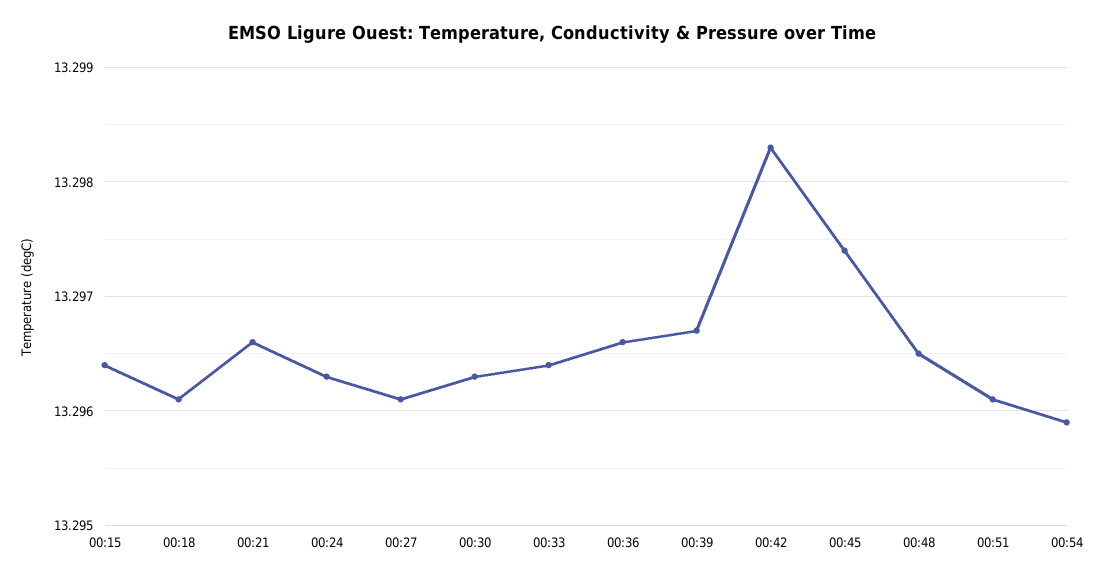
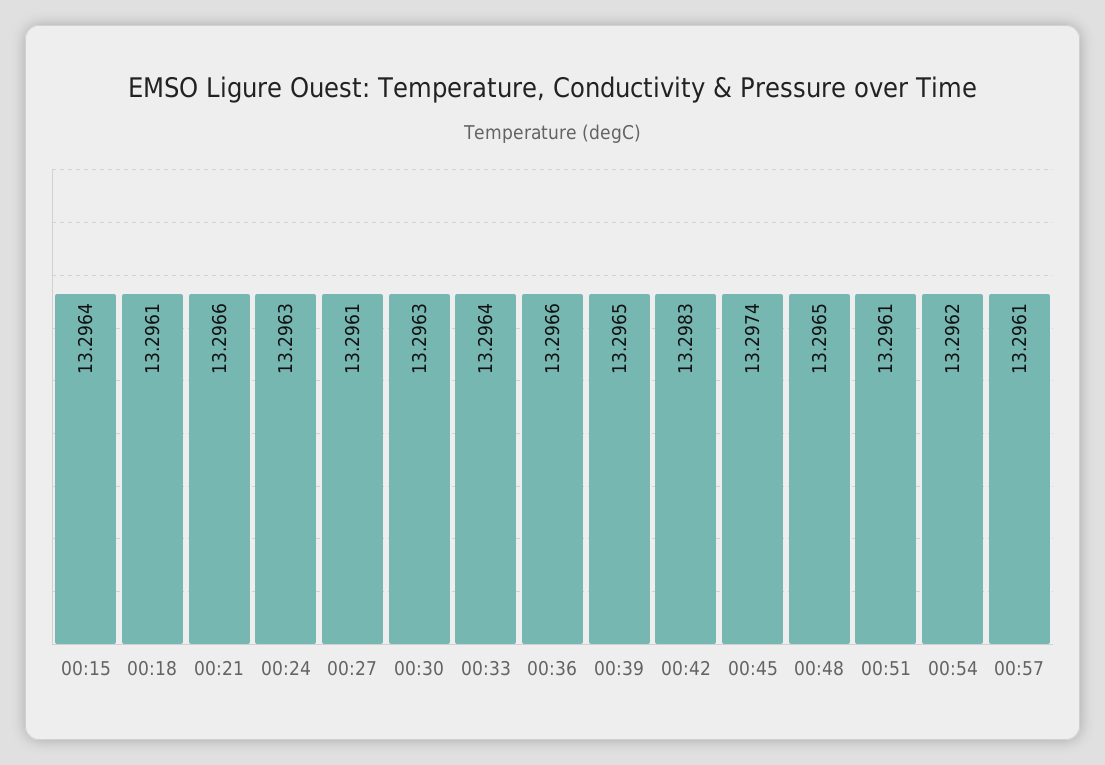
00:39: 13.2967 -> 13.2965
00:54: 13.2959 -> 13.2962
00:57: none -> 13.2961

